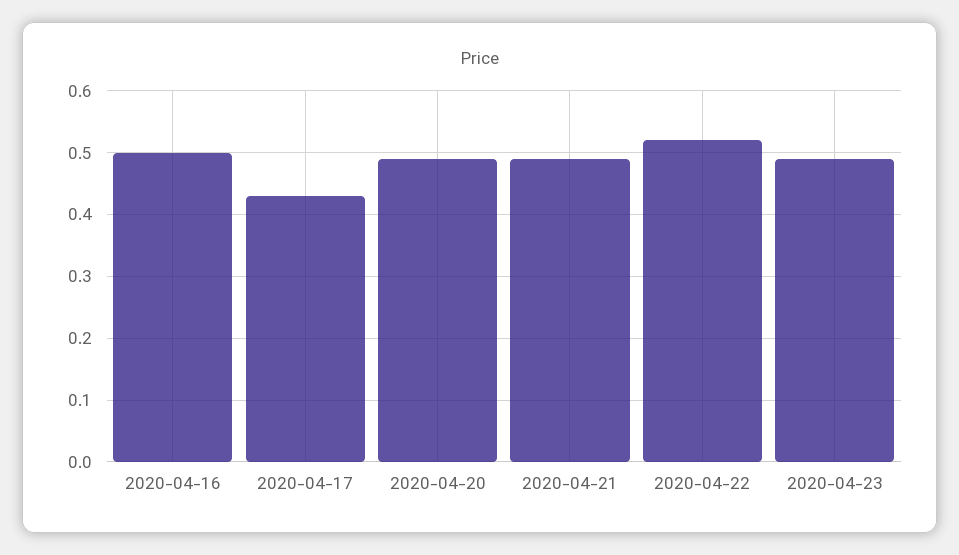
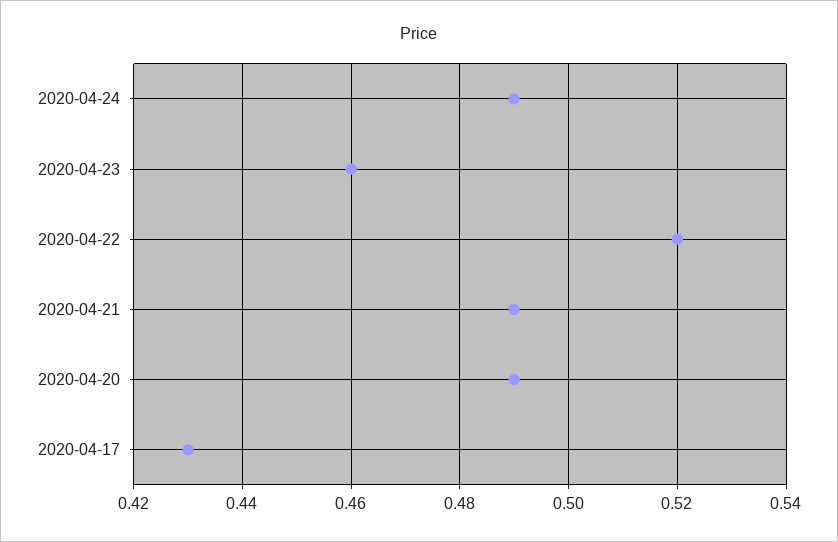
2020-04-16: 0.5 -> none
2020-04-23: 0.49 -> 0.46
2020-04-24: none -> 0.49

